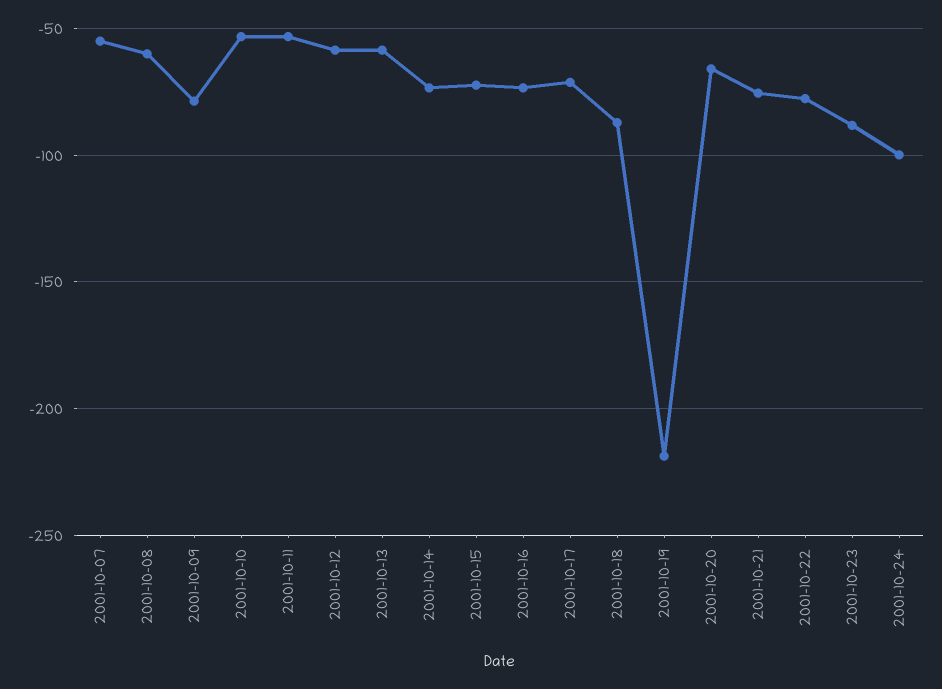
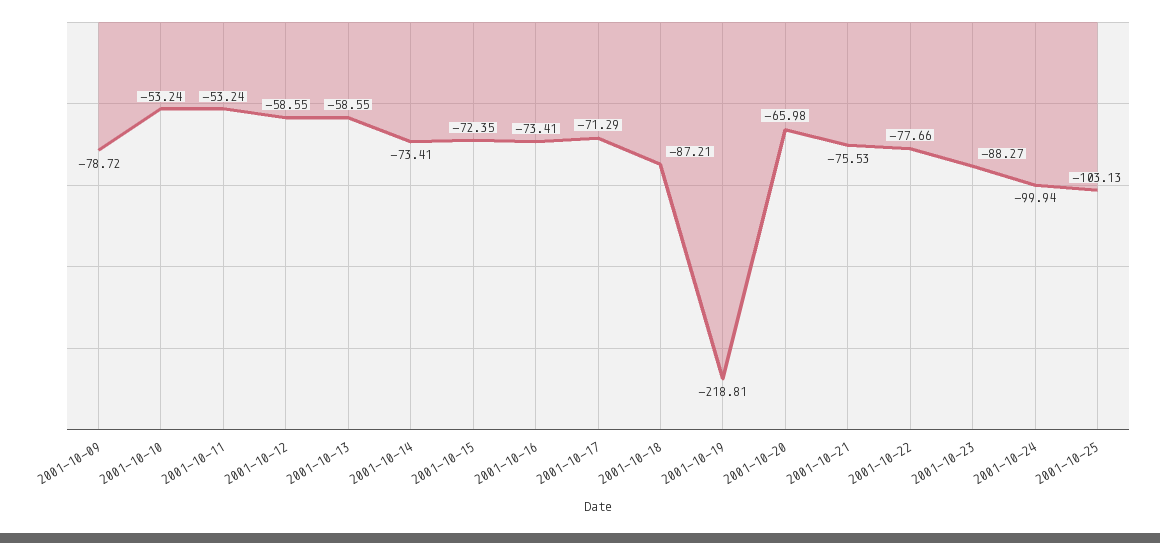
2001-10-07: -55 -> none
2001-10-08: -60 -> none
2001-10-25: none -> -103.13

